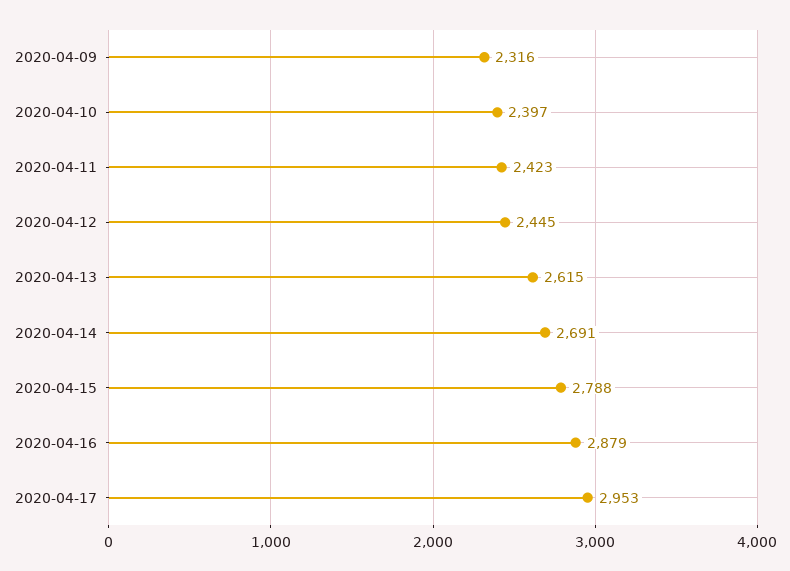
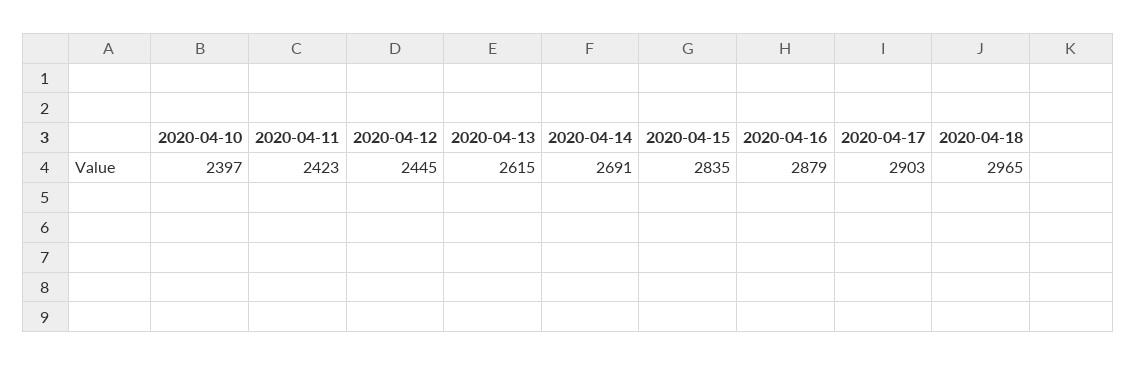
2020-04-09: 2316 -> none
2020-04-15: 2788 -> 2835
2020-04-17: 2953 -> 2903
2020-04-18: none -> 2965

